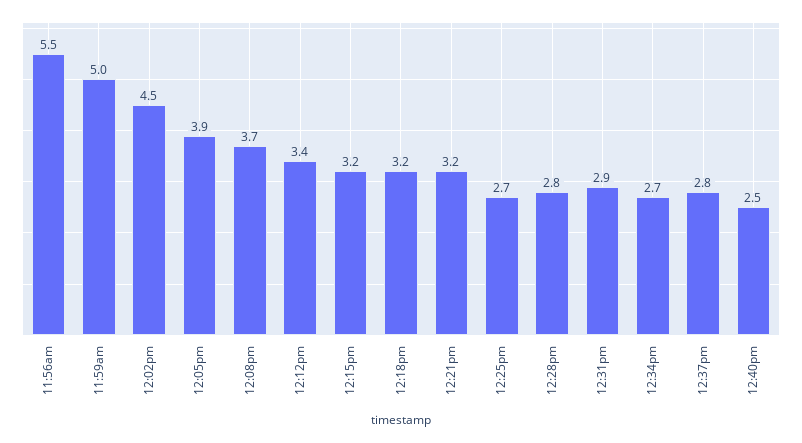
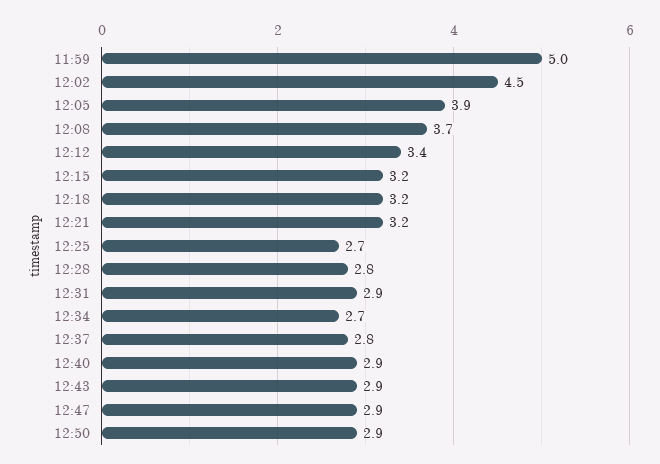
11:56am: 5.5 -> none
12:40pm: 2.5 -> 2.9
12:43: none -> 2.9
12:47: none -> 2.9
12:50: none -> 2.9

